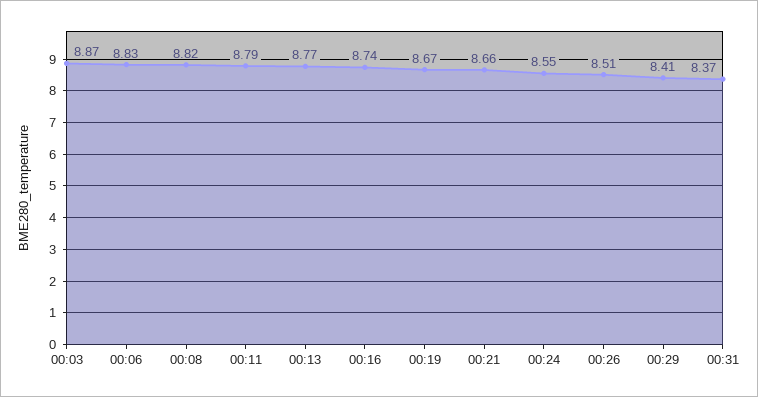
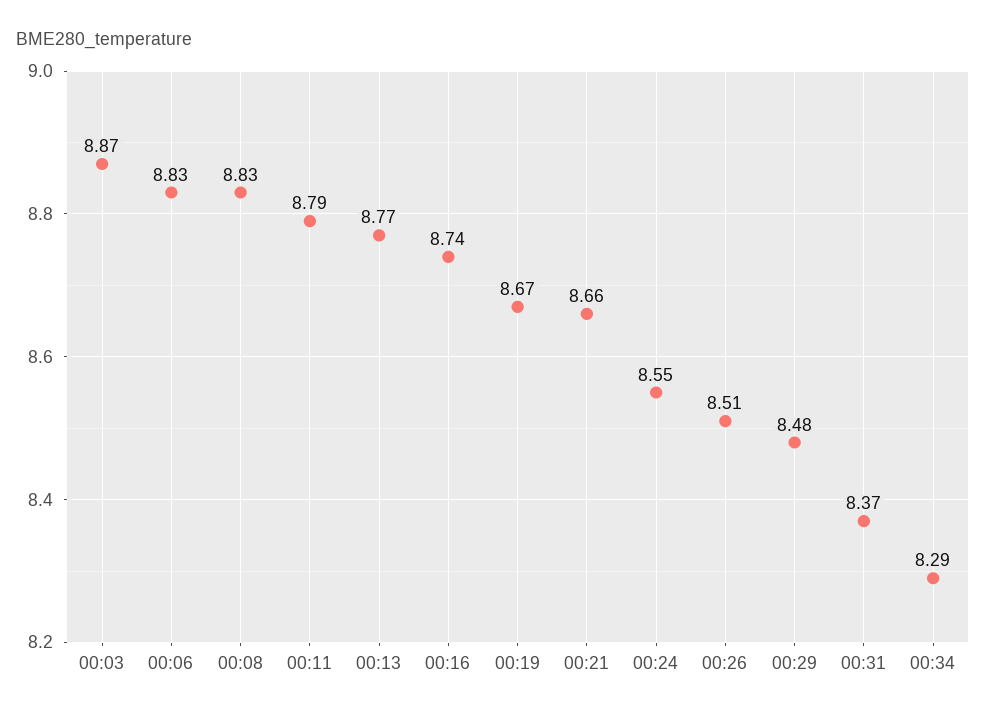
00:08: 8.82 -> 8.83
00:29: 8.41 -> 8.48
00:34: none -> 8.29

